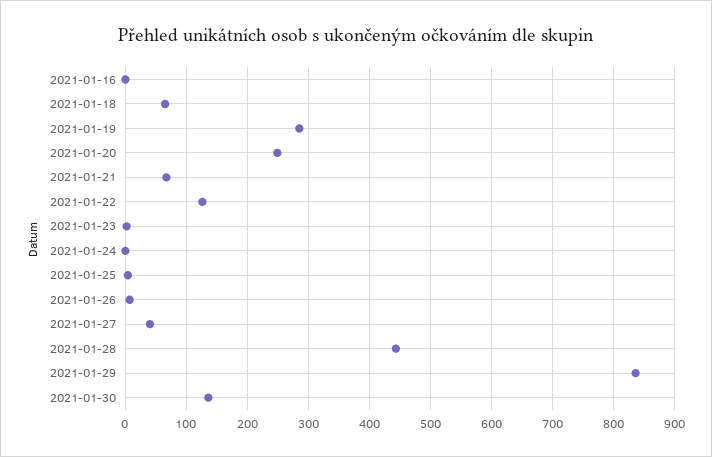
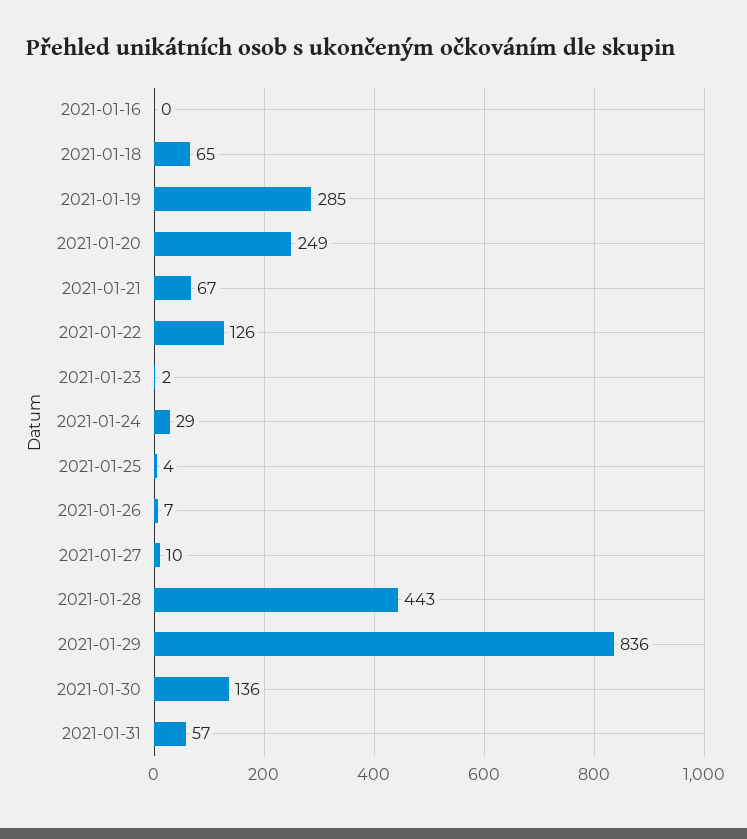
2021-01-24: 0 -> 29
2021-01-27: 40 -> 10
2021-01-31: none -> 57

